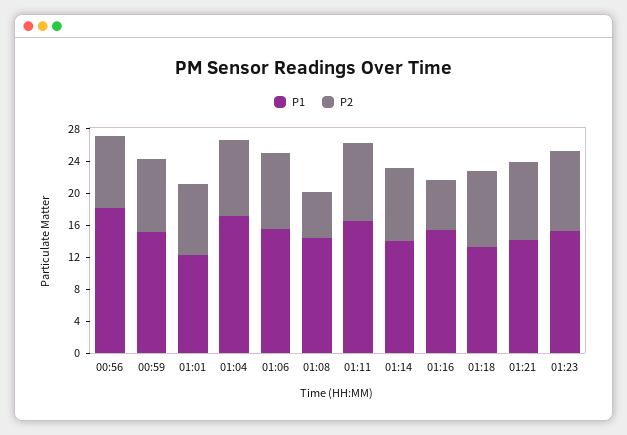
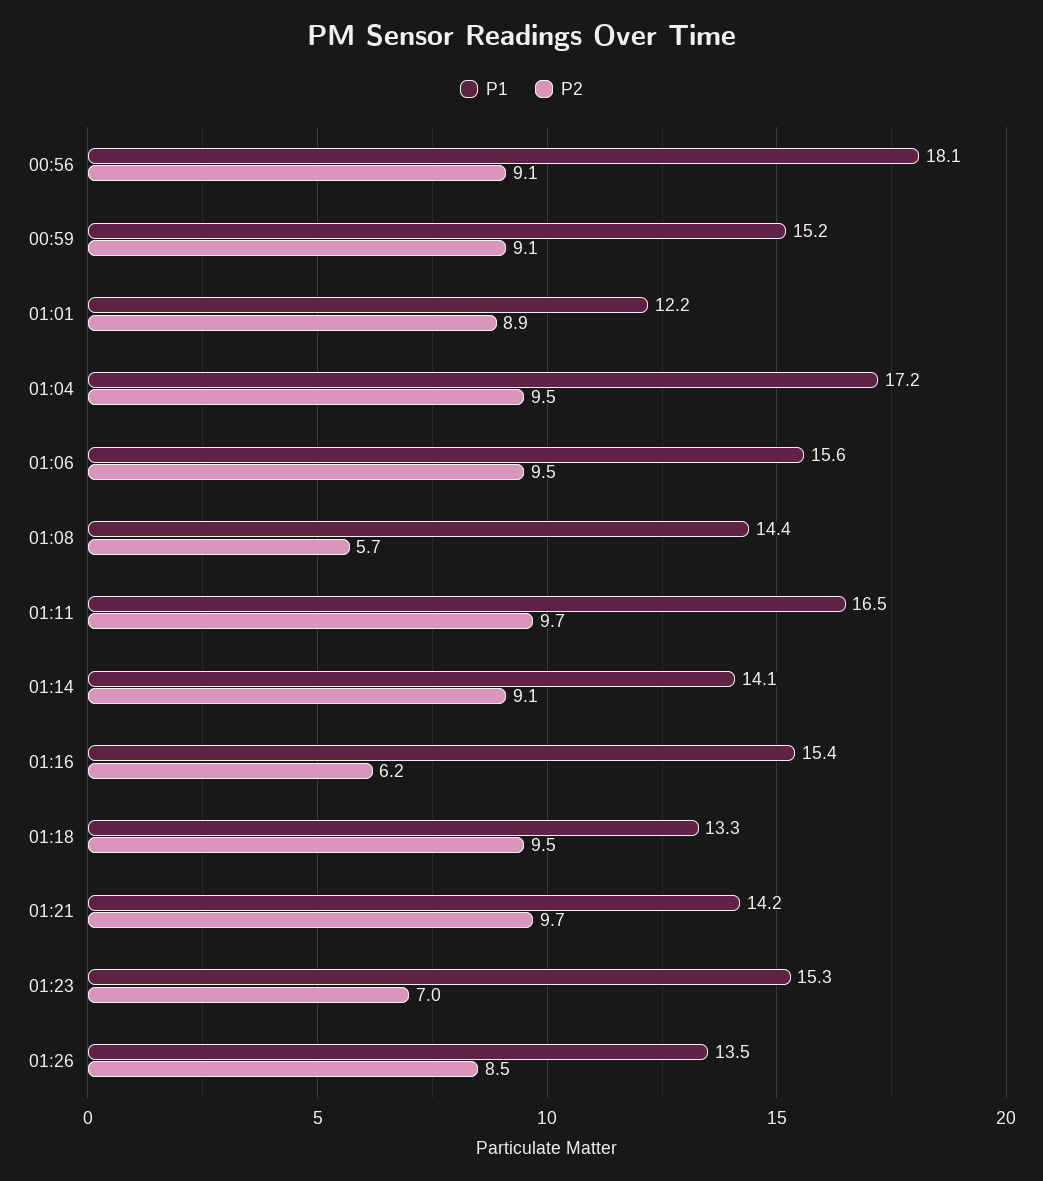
P2, 01:23: 10 -> 7
P1, 01:26: none -> 13.5
P2, 01:26: none -> 8.5

